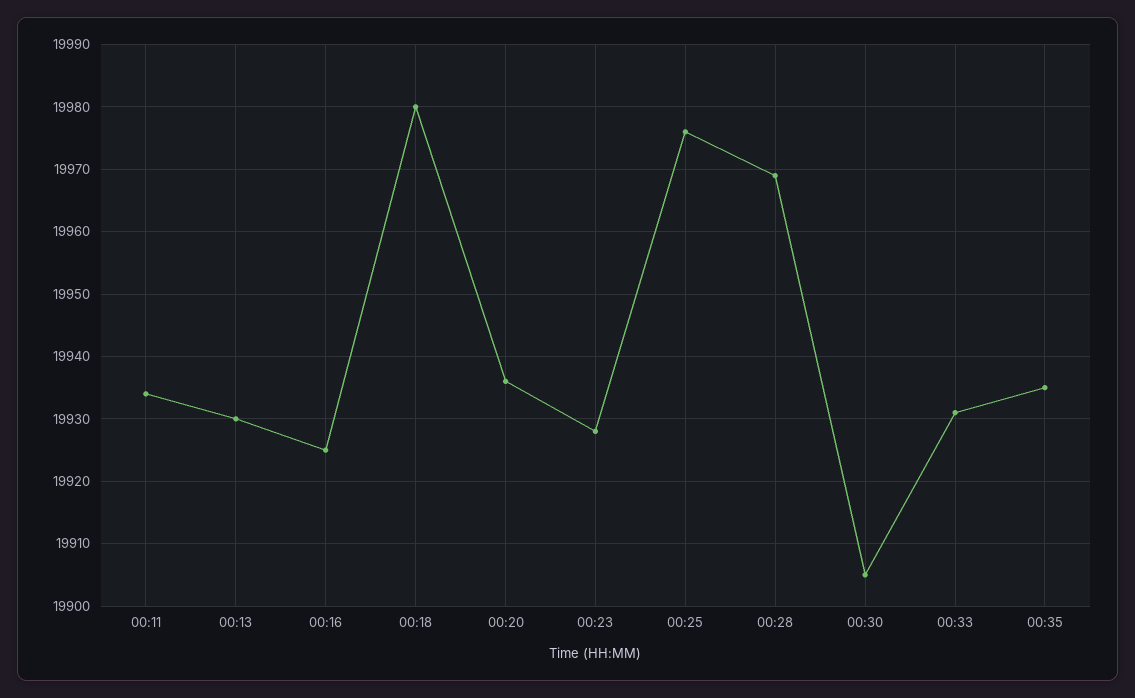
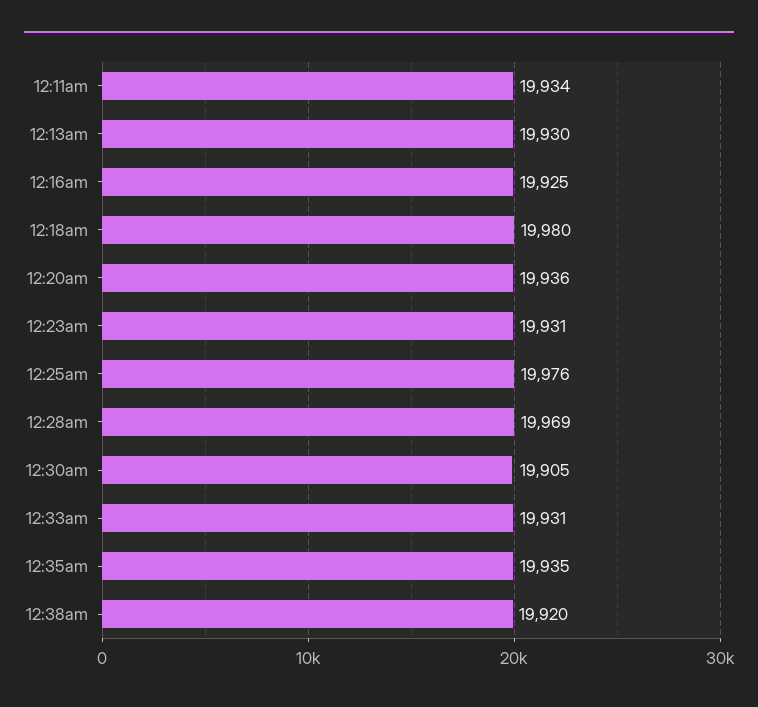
00:23: 19928 -> 19931
12:38am: none -> 19920

